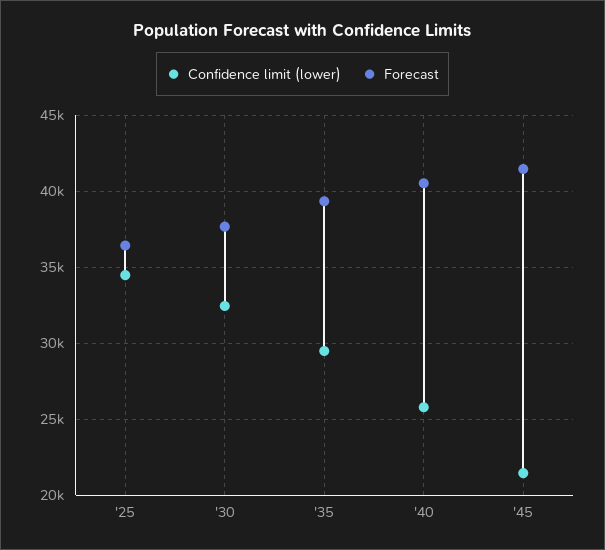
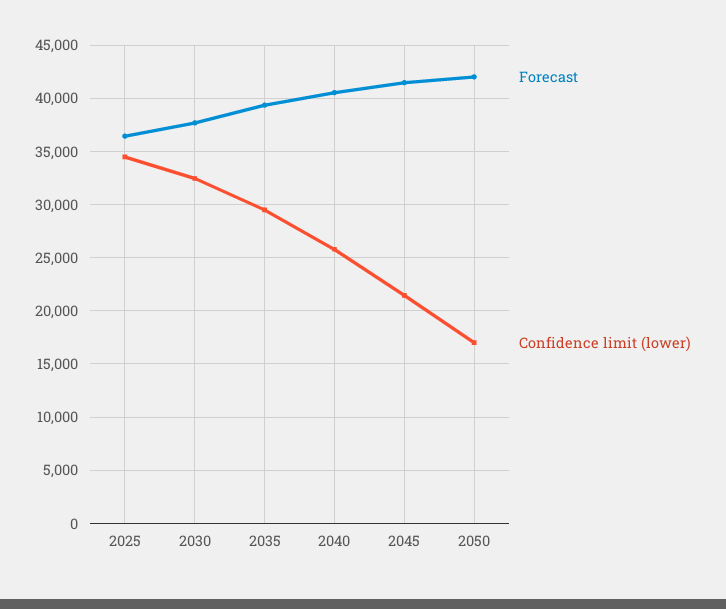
Forecast, 2050: none -> 42000
Confidence limit (lower), 2050: none -> 17000

